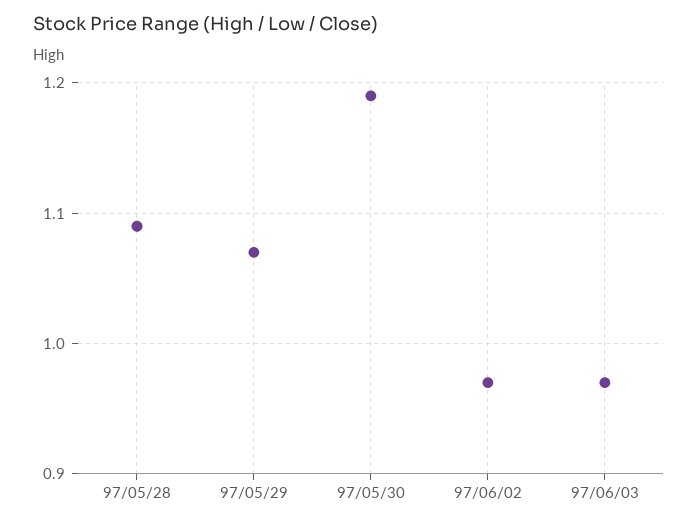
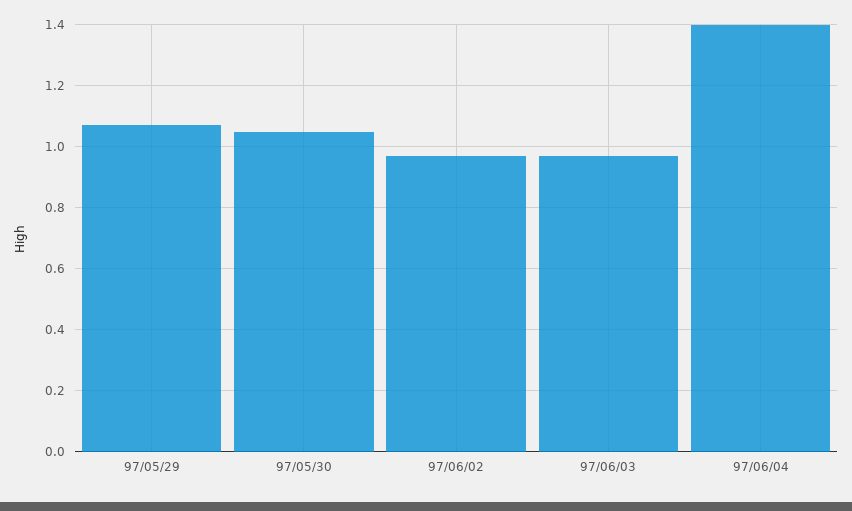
97/05/28: 1.09 -> none
97/05/30: 1.19 -> 1.05
97/06/04: none -> 1.4

